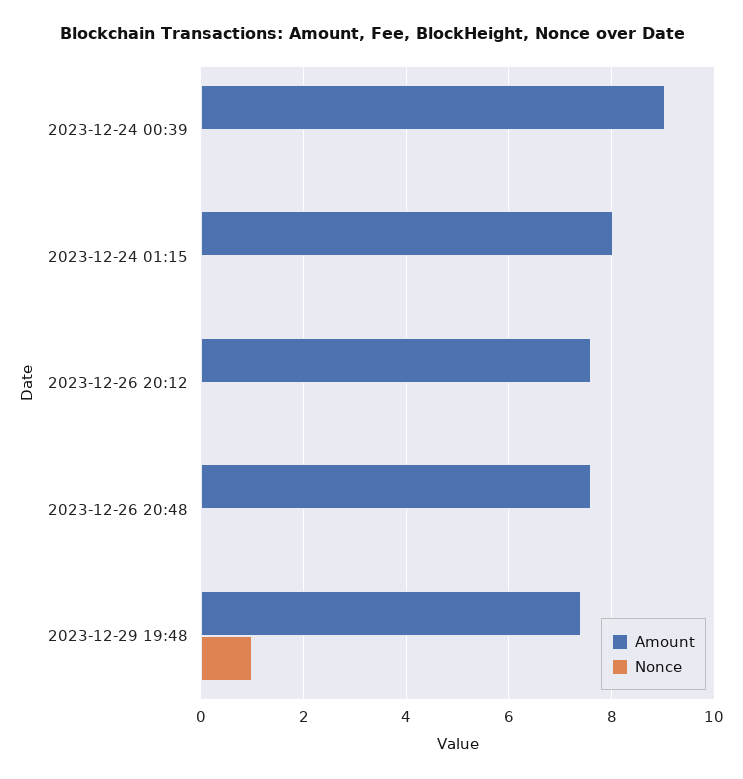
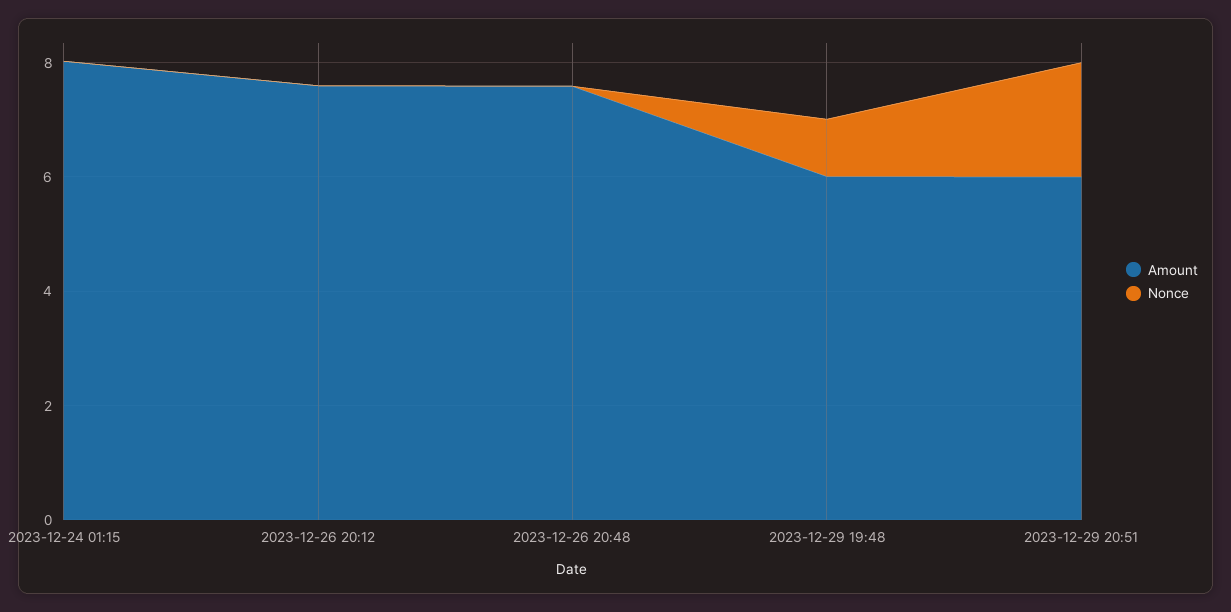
Amount, 2023-12-24 00:39: 9 -> none
Nonce, 2023-12-24 00:39: 0 -> none
Amount, 2023-12-29 19:48: 7.4 -> 6
Amount, 2023-12-29 20:51: none -> 6
Nonce, 2023-12-29 20:51: none -> 2

